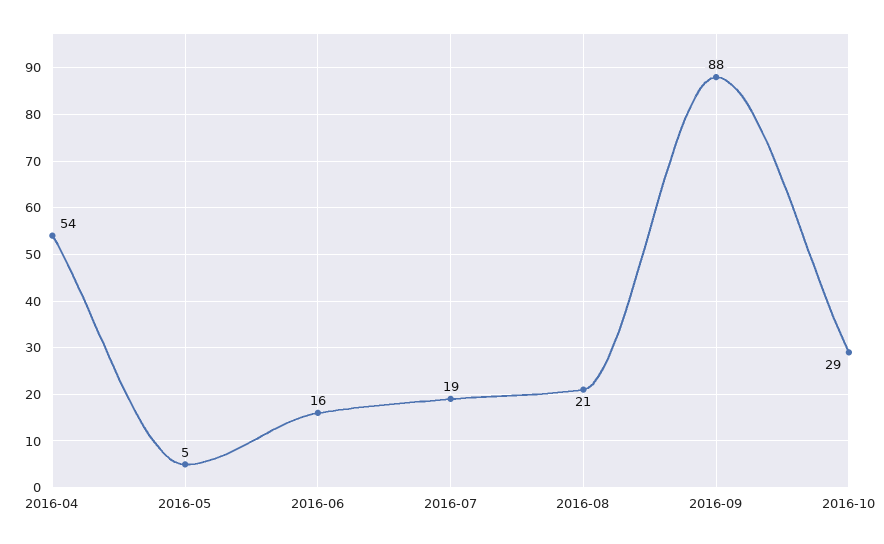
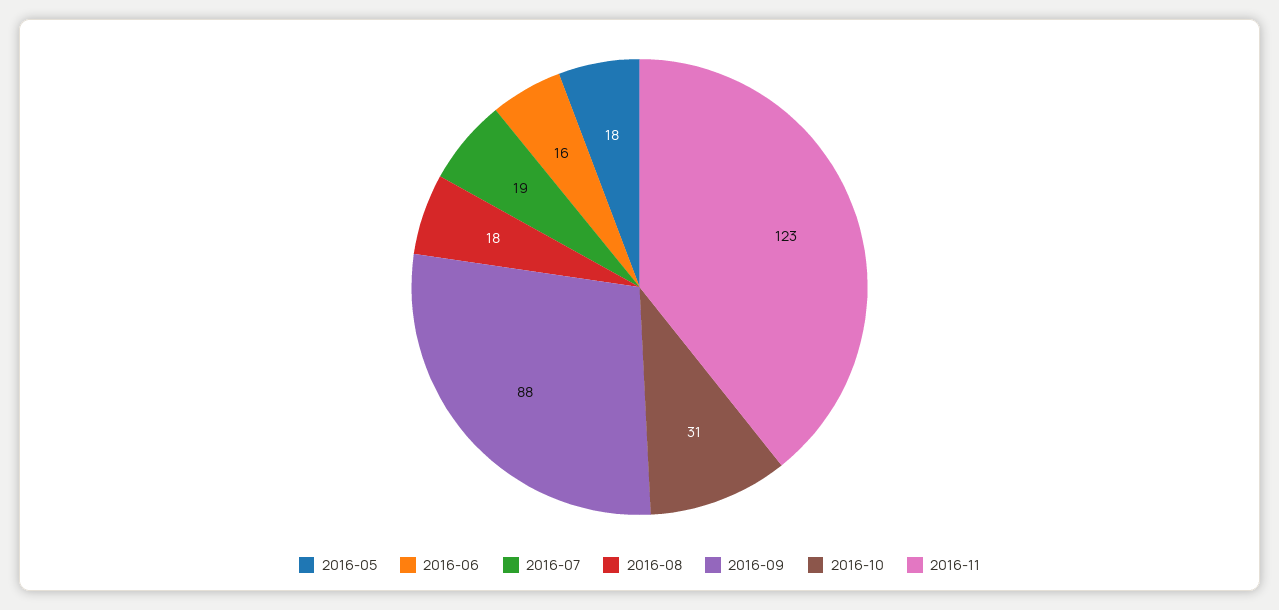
2016-04: 54 -> none
2016-05: 5 -> 18
2016-08: 21 -> 18
2016-10: 29 -> 31
2016-11: none -> 123

